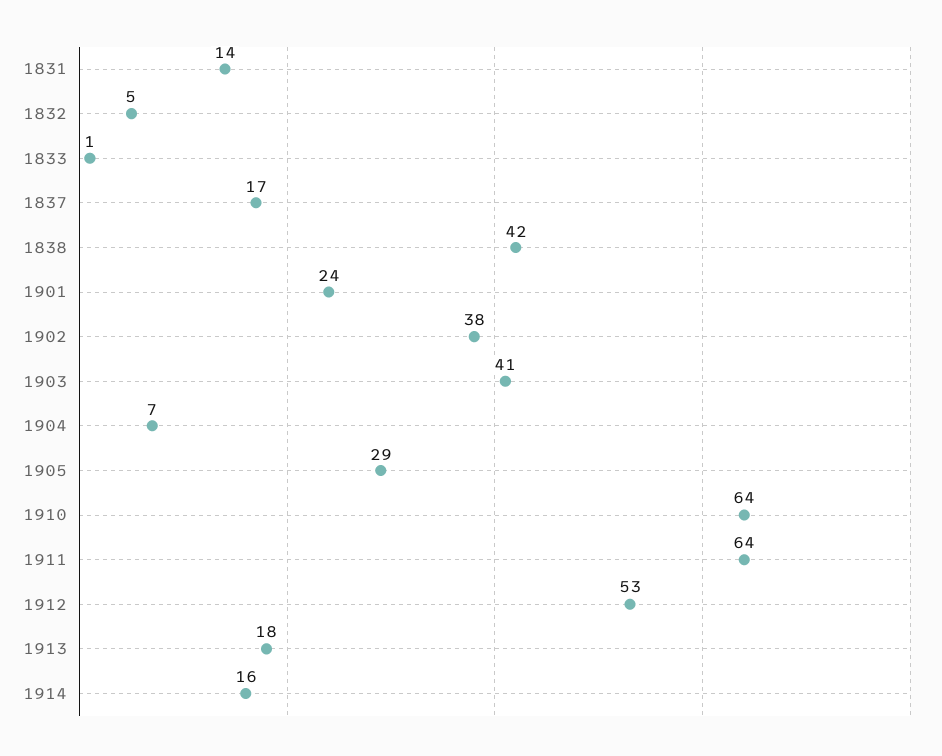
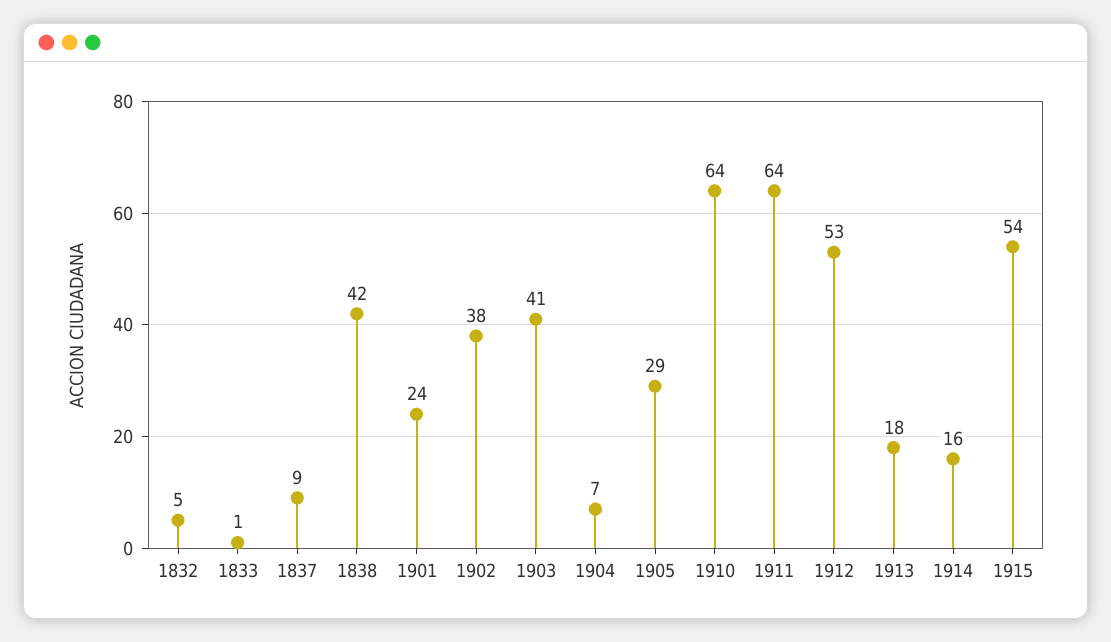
1831: 14 -> none
1837: 17 -> 9
1915: none -> 54

